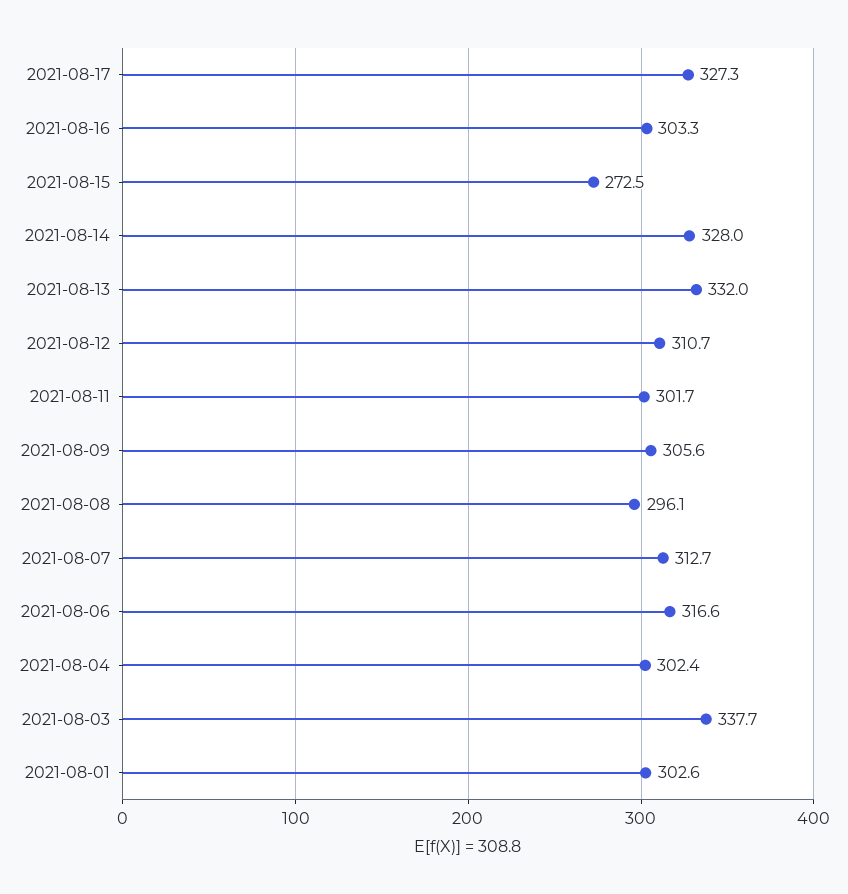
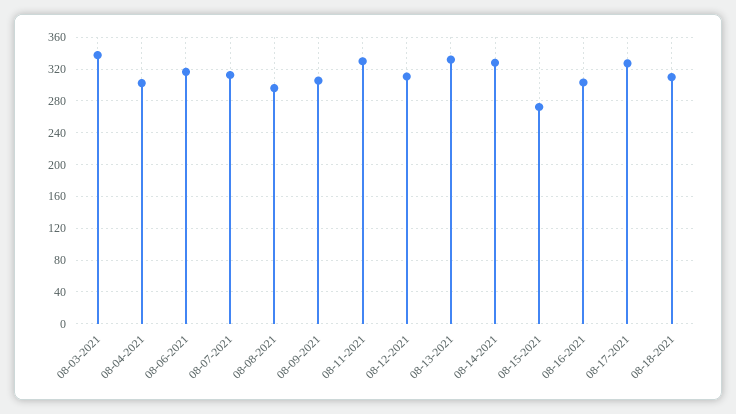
2021-08-11: 301.7 -> 330
2021-08-01: 302.6 -> none
08-18-2021: none -> 310

